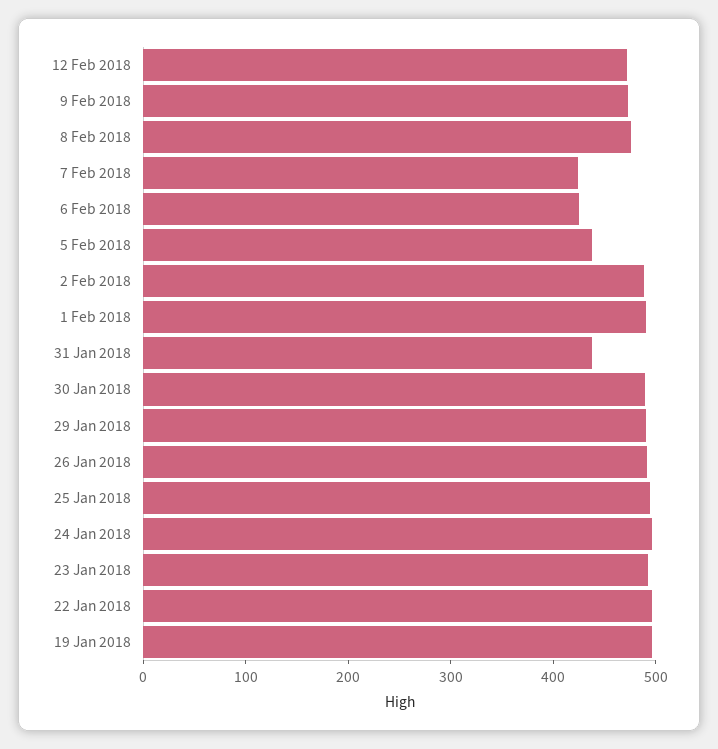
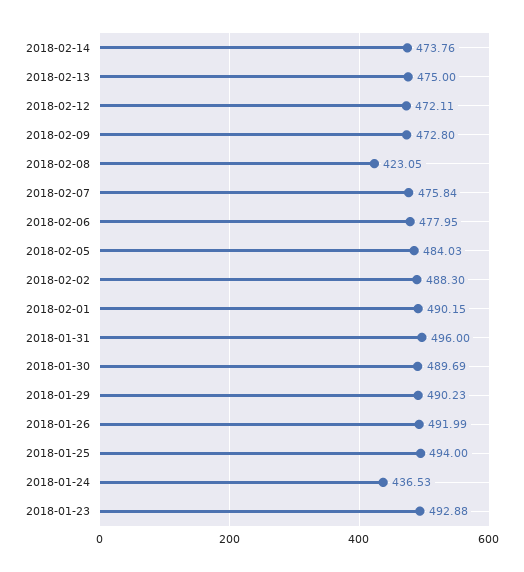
8 Feb 2018: 480 -> 423.05
7 Feb 2018: 420 -> 475.84
6 Feb 2018: 420 -> 477.95
5 Feb 2018: 440 -> 484.03
31 Jan 2018: 440 -> 496
24 Jan 2018: 500 -> 436.53
22 Jan 2018: 500 -> none
19 Jan 2018: 500 -> none
2018-02-14: none -> 473.76
2018-02-13: none -> 475

